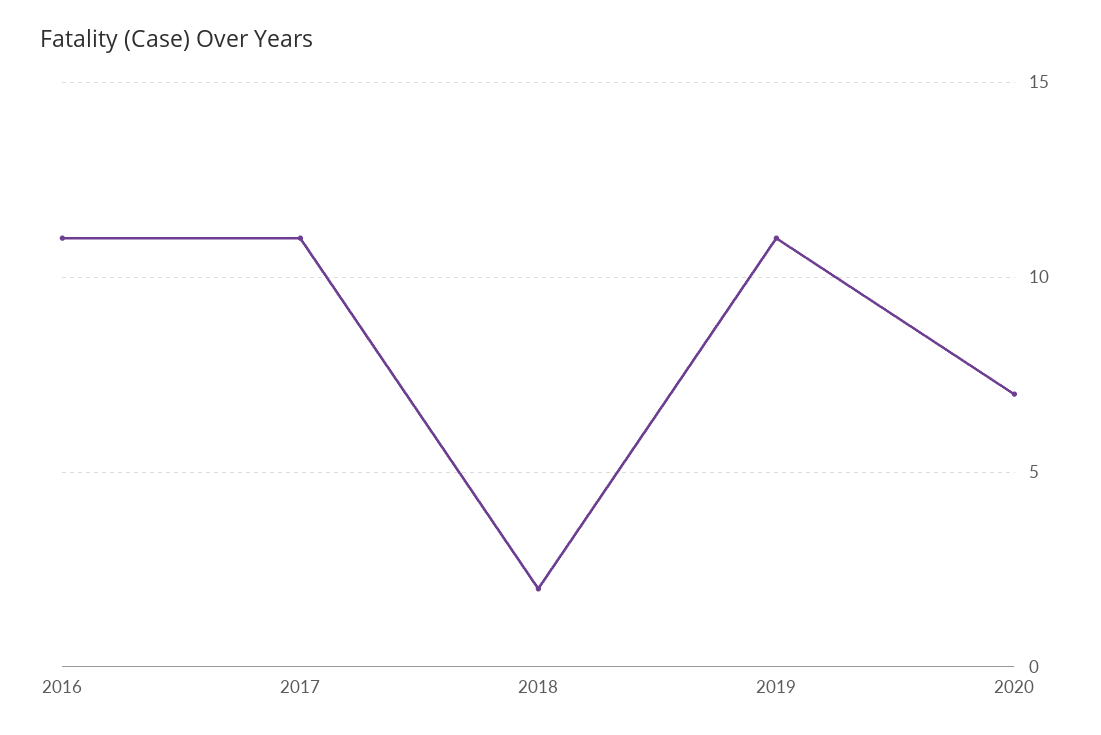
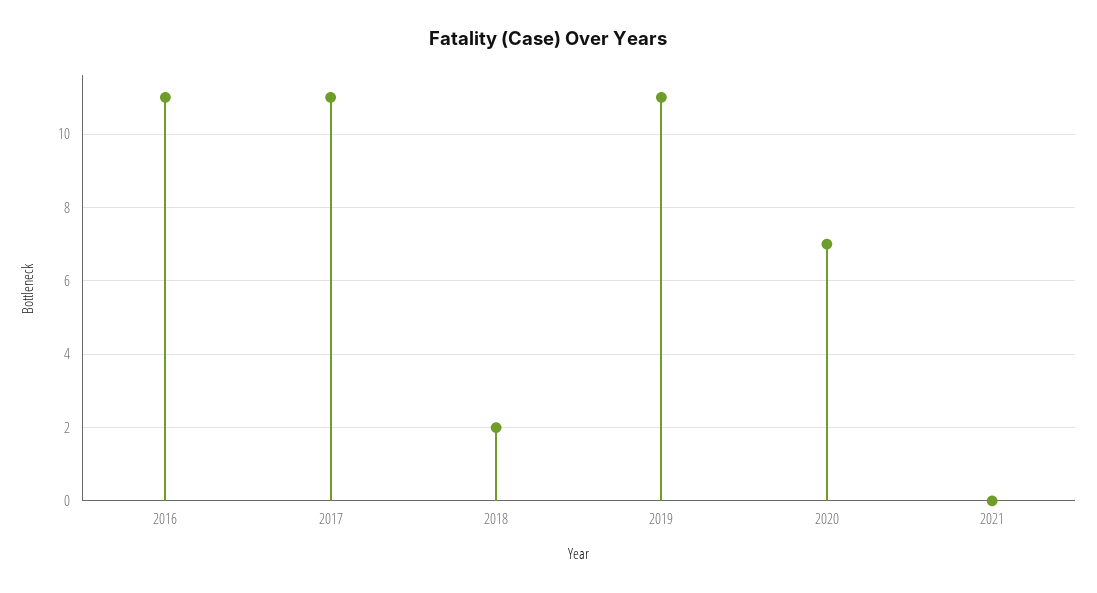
2021: none -> 0

